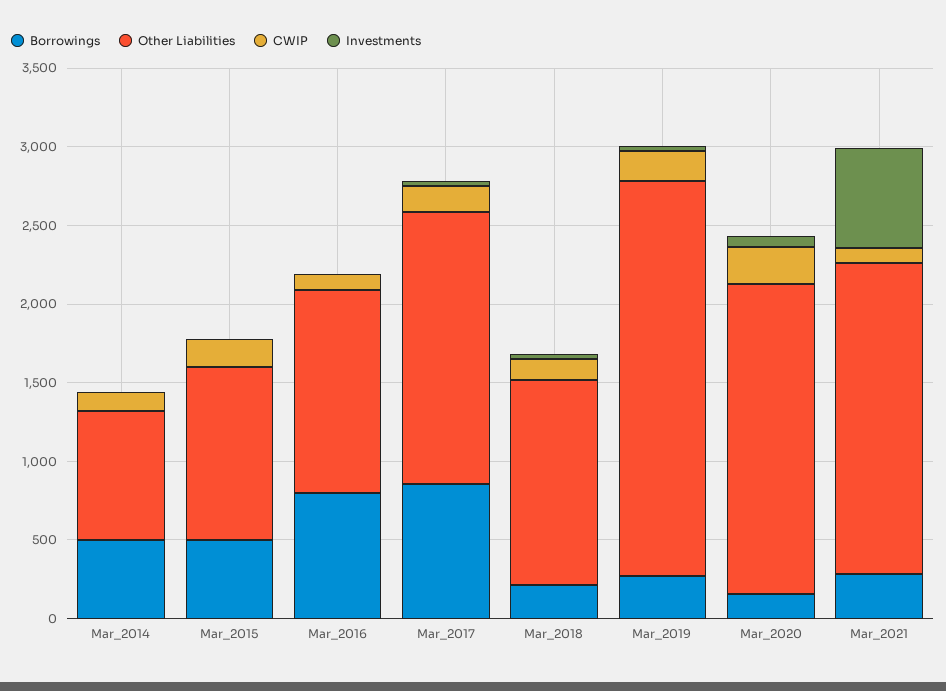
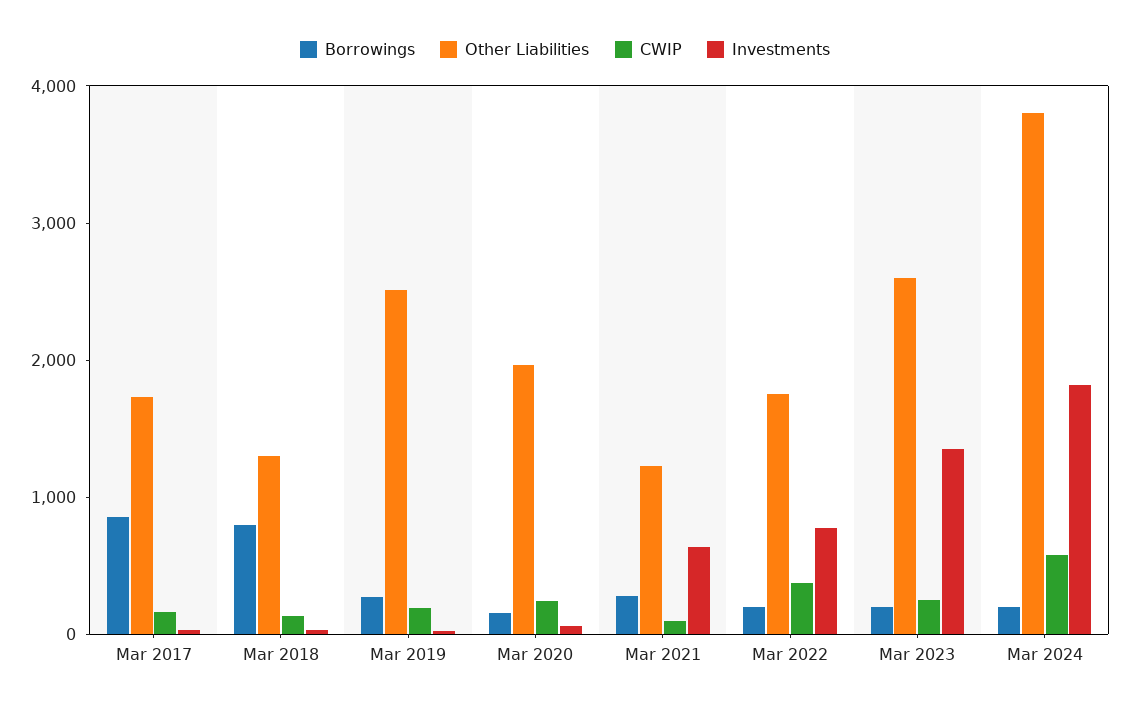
Borrowings, Mar_2014: 500 -> none
Other Liabilities, Mar_2014: 800 -> none
CWIP, Mar_2014: 100 -> none
Investments, Mar_2014: 0 -> none
Borrowings, Mar_2015: 500 -> none
Other Liabilities, Mar_2015: 1100 -> none
CWIP, Mar_2015: 200 -> none
Investments, Mar_2015: 0 -> none
Borrowings, Mar_2016: 800 -> none
Other Liabilities, Mar_2016: 1300 -> none
CWIP, Mar_2016: 100 -> none
Investments, Mar_2016: 0 -> none
Borrowings, Mar_2018: 200 -> 800
Other Liabilities, Mar_2021: 2000 -> 1200
Borrowings, Mar 2022: none -> 200
Other Liabilities, Mar 2022: none -> 1800
CWIP, Mar 2022: none -> 400
Investments, Mar 2022: none -> 800
Borrowings, Mar 2023: none -> 200
Other Liabilities, Mar 2023: none -> 2600
CWIP, Mar 2023: none -> 200
Investments, Mar 2023: none -> 1400
Borrowings, Mar 2024: none -> 200
Other Liabilities, Mar 2024: none -> 3800
CWIP, Mar 2024: none -> 600
Investments, Mar 2024: none -> 1800

